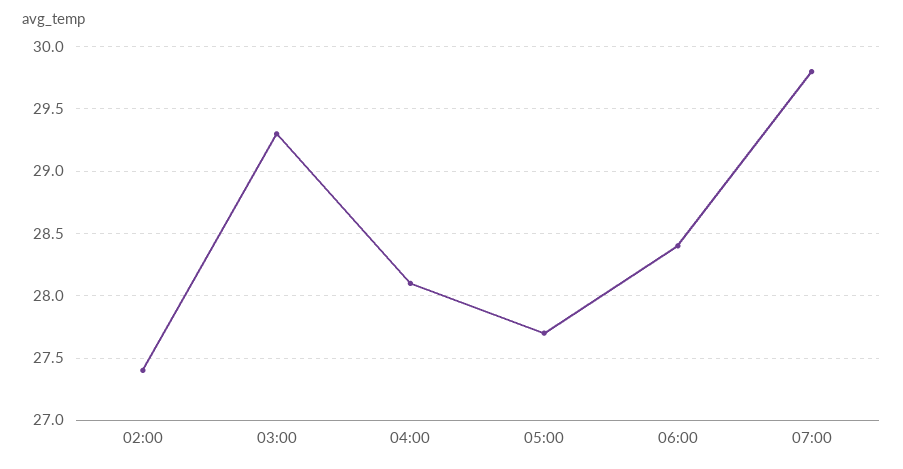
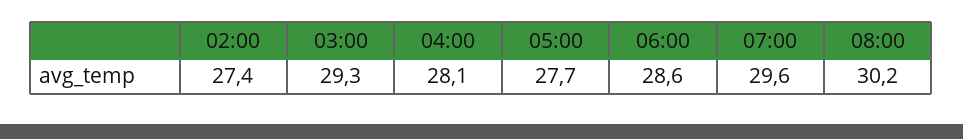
06:00: 28.4 -> 28.6
07:00: 29.8 -> 29.6
08:00: none -> 30.2

